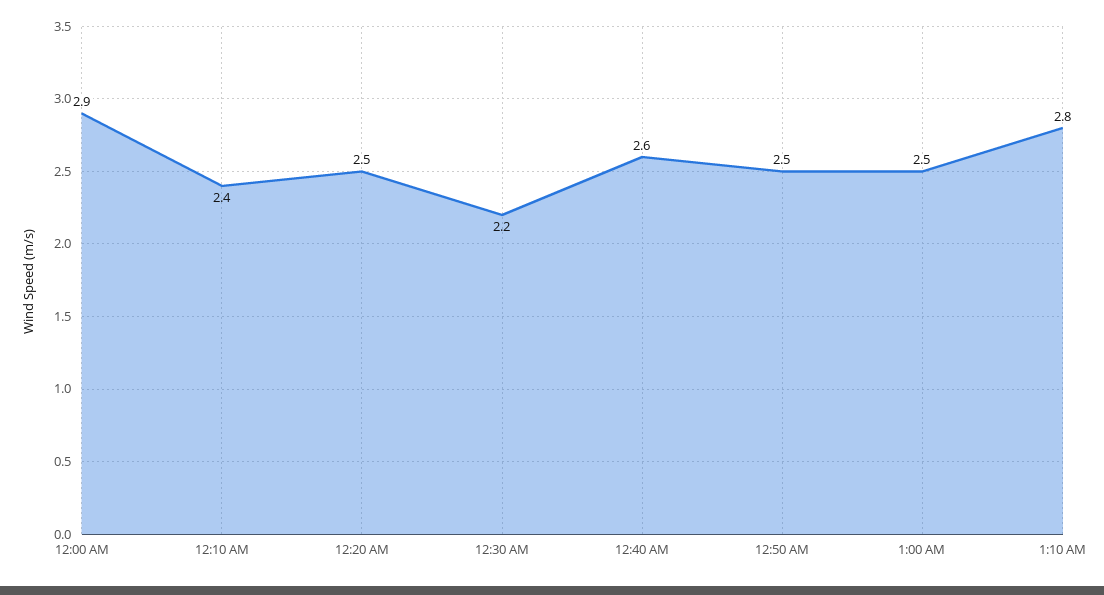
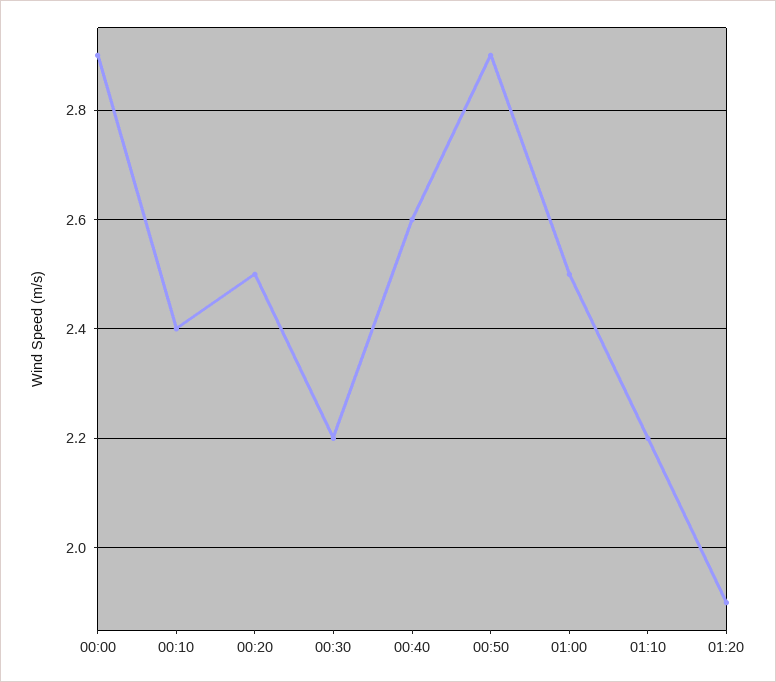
12:50 AM: 2.5 -> 2.9
1:10 AM: 2.8 -> 2.2
01:20: none -> 1.9

